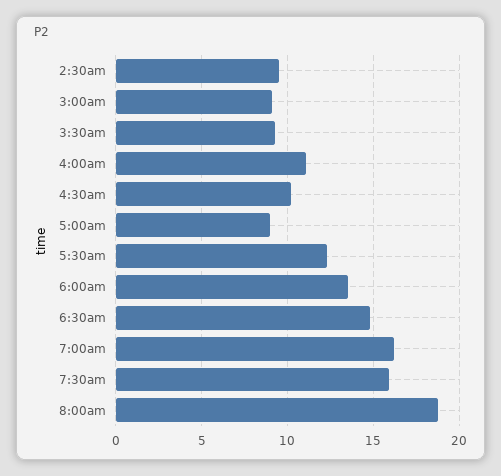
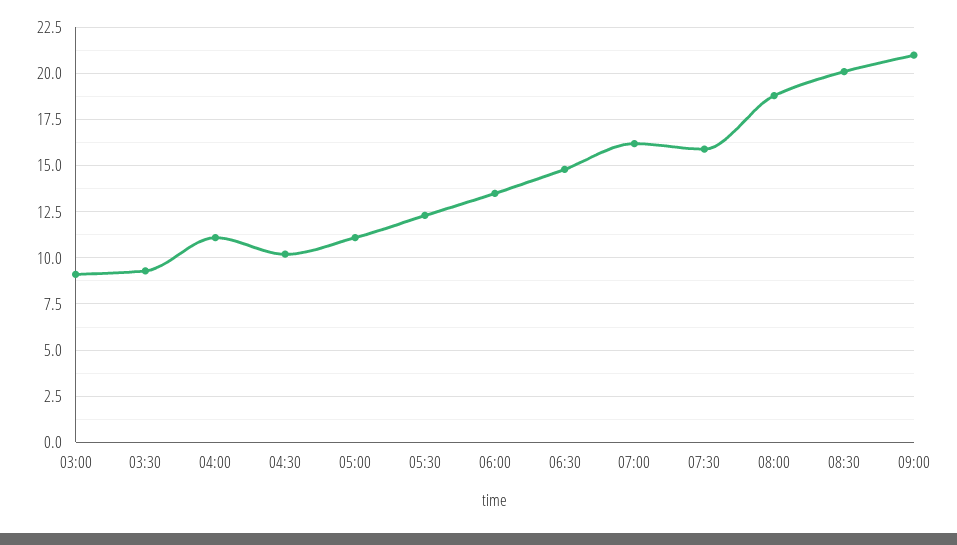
2:30am: 9.5 -> none
5:00am: 9 -> 11
08:30: none -> 20
09:00: none -> 21

